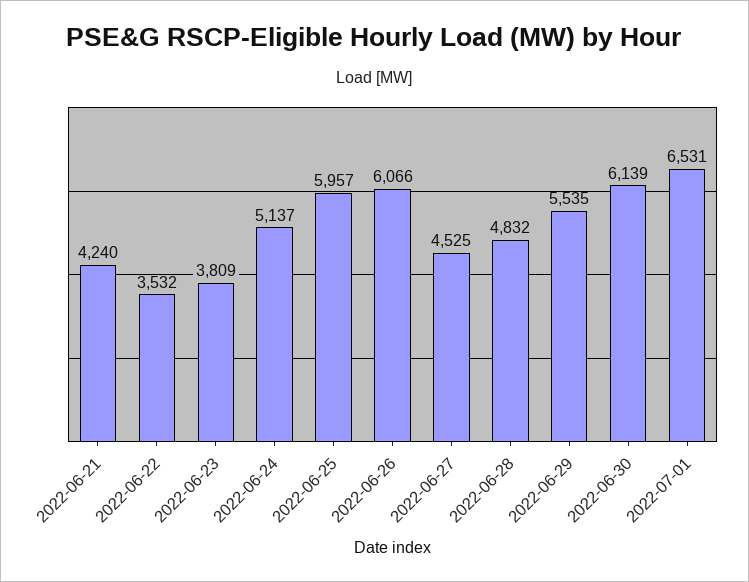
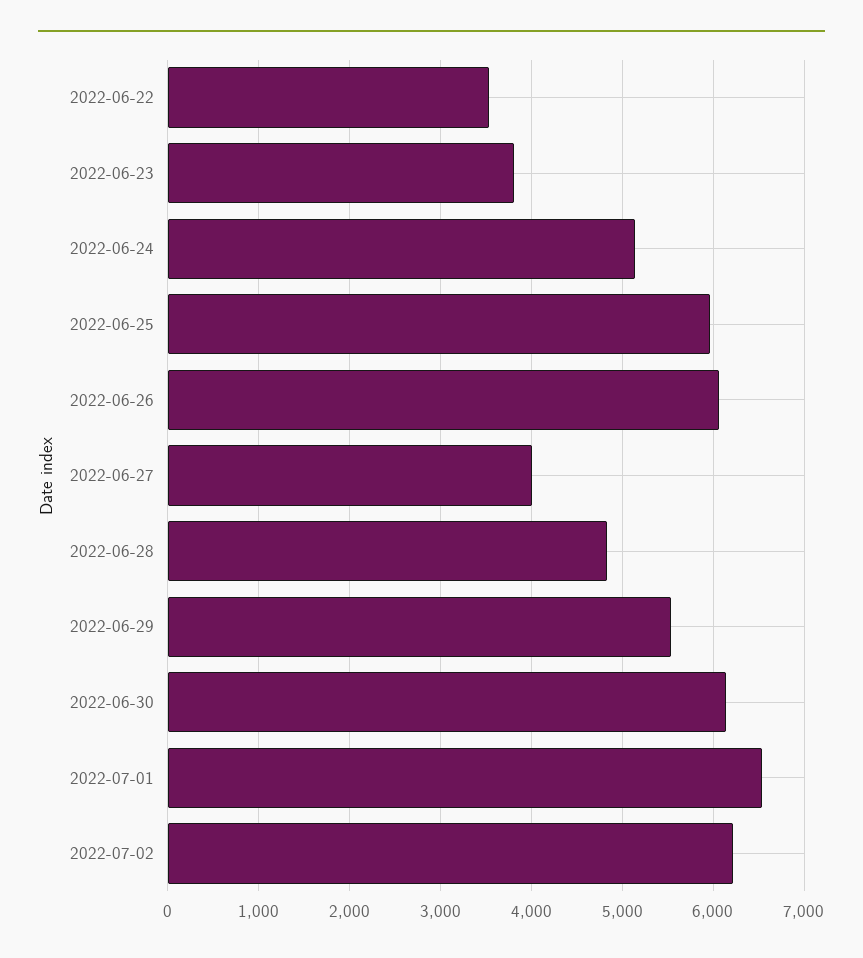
2022-06-21: 4240 -> none
2022-06-27: 4525 -> 4000
2022-07-02: none -> 6200

